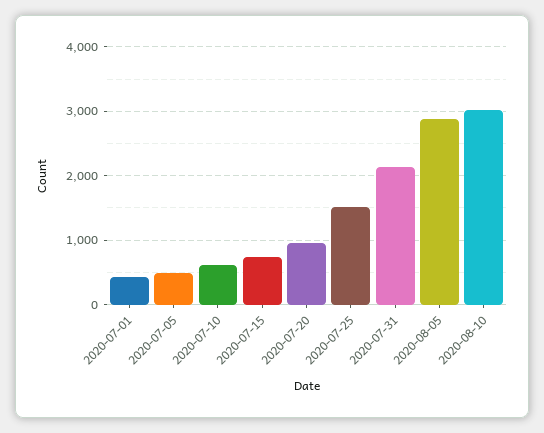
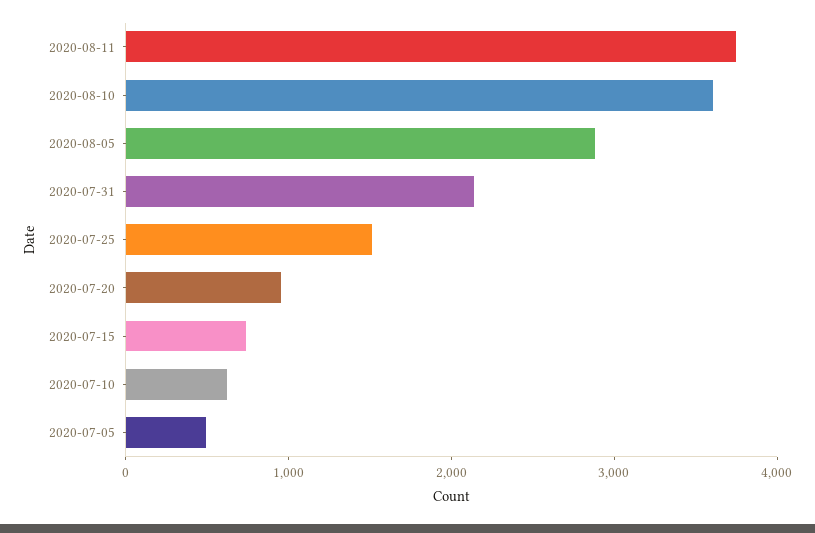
2020-07-01: 400 -> none
2020-08-10: 3000 -> 3600
2020-08-11: none -> 3800

